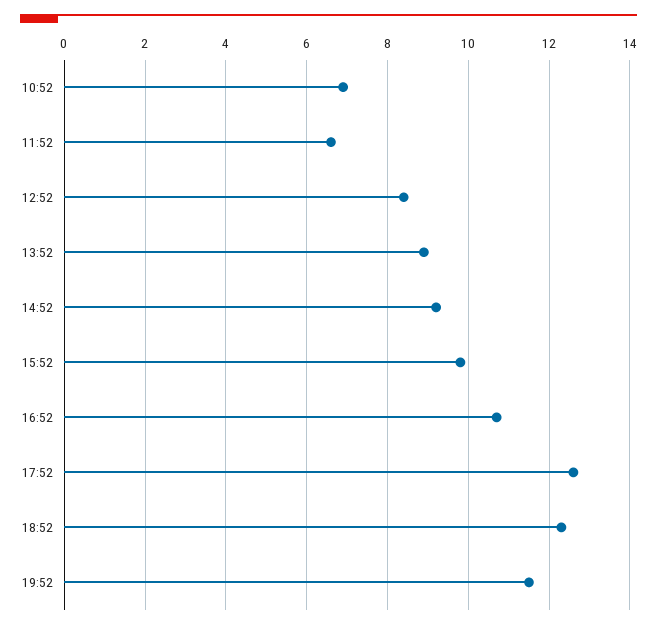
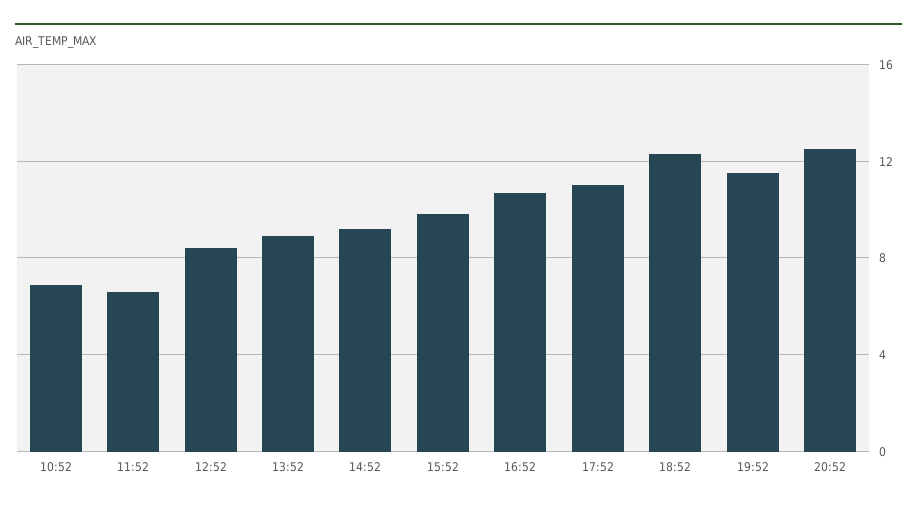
17:52: 12.5 -> 11
20:52: none -> 12.5

